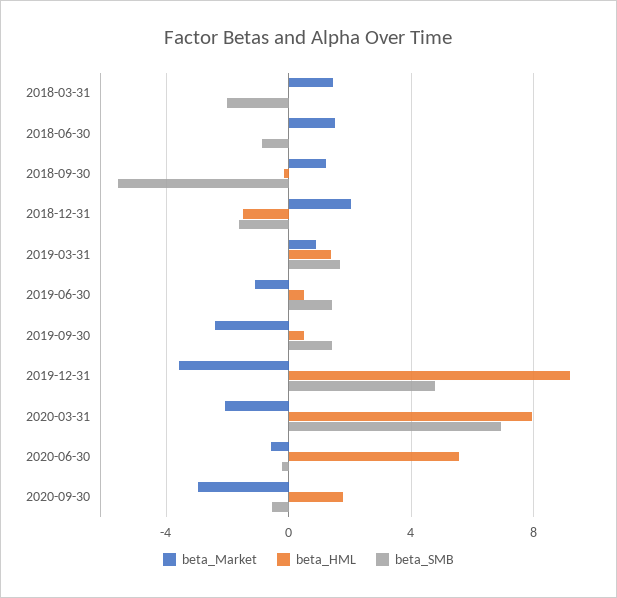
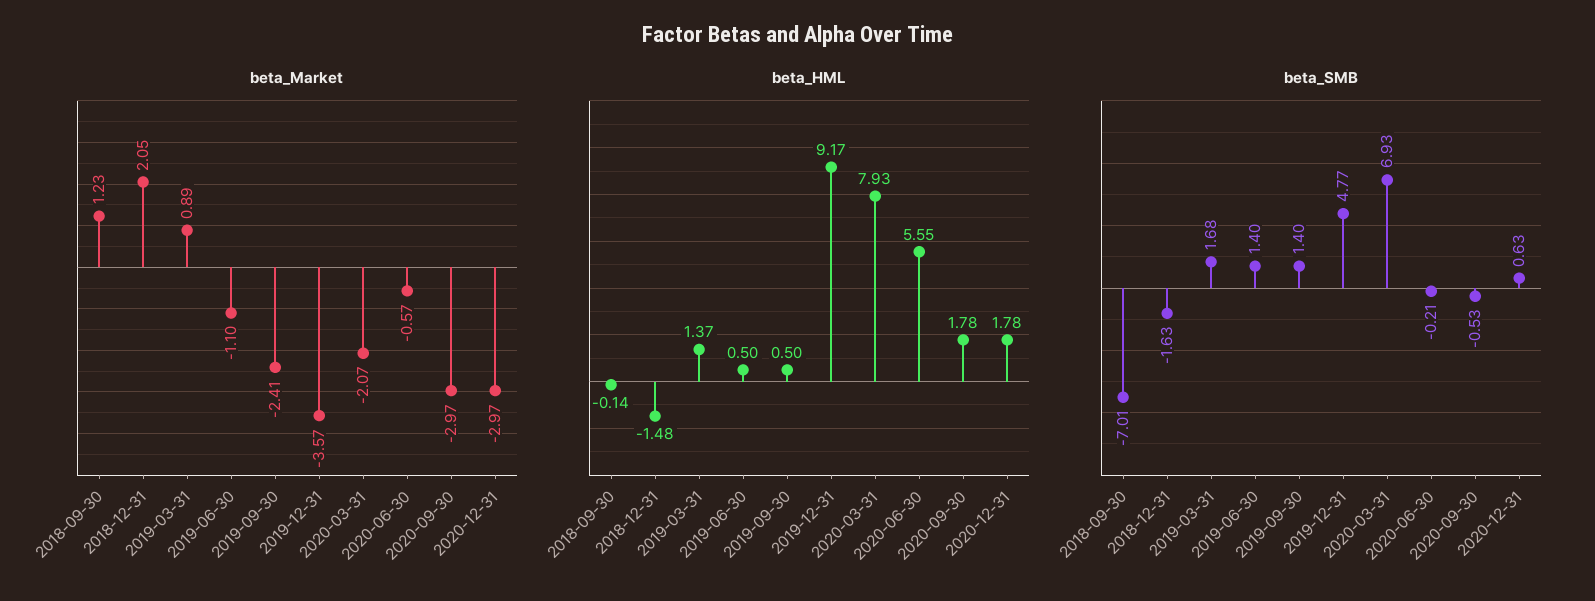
beta_Market, 2018-03-31: 1.5 -> none
beta_HML, 2018-03-31: 0 -> none
beta_SMB, 2018-03-31: -2 -> none
beta_Market, 2018-06-30: 1.5 -> none
beta_HML, 2018-06-30: 0 -> none
beta_SMB, 2018-06-30: -1 -> none
beta_SMB, 2018-09-30: -5.5 -> -7.01
beta_Market, 2020-12-31: none -> -2.97
beta_HML, 2020-12-31: none -> 1.78
beta_SMB, 2020-12-31: none -> 0.63

